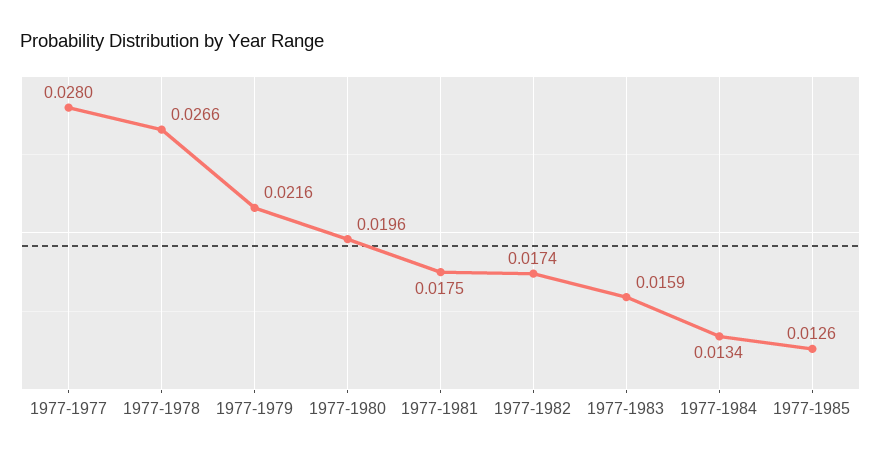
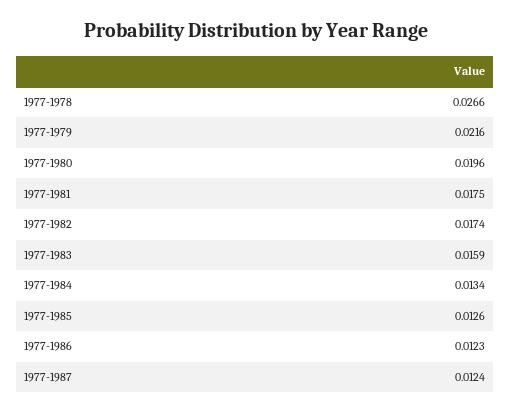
1977-1977: 0.028 -> none
1977-1986: none -> 0.0123
1977-1987: none -> 0.0124

